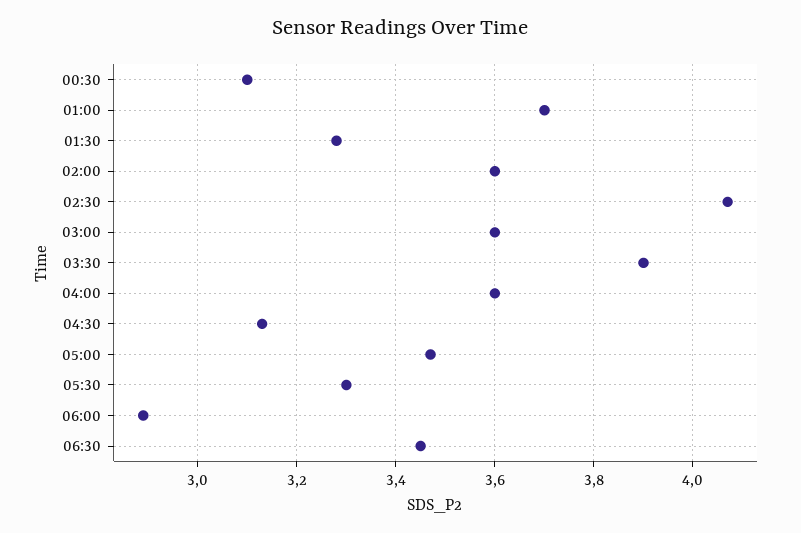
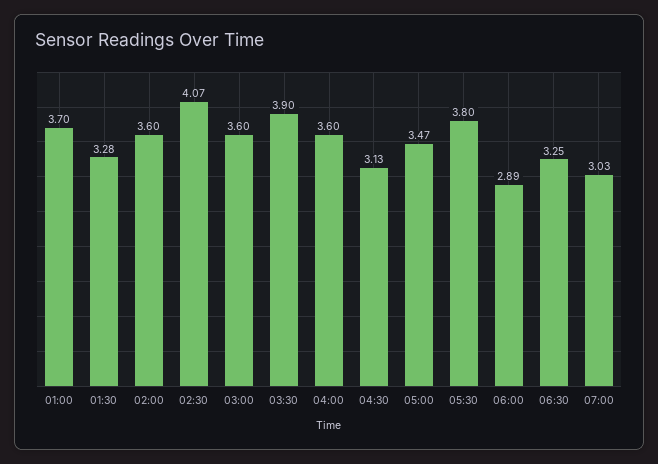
00:30: 3.1 -> none
05:30: 3.3 -> 3.8
06:30: 3.45 -> 3.25
07:00: none -> 3.03

